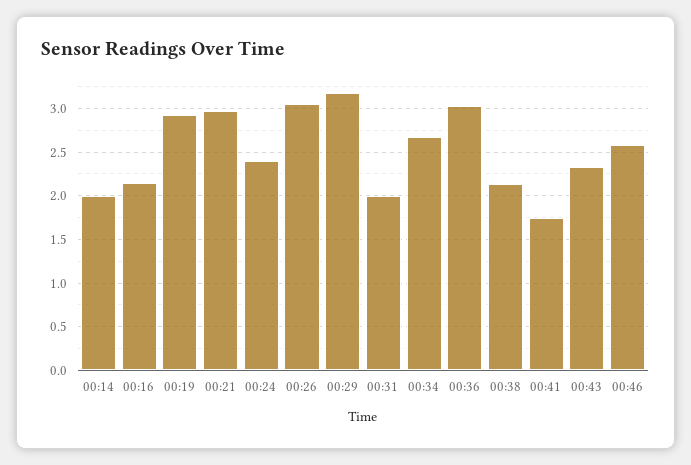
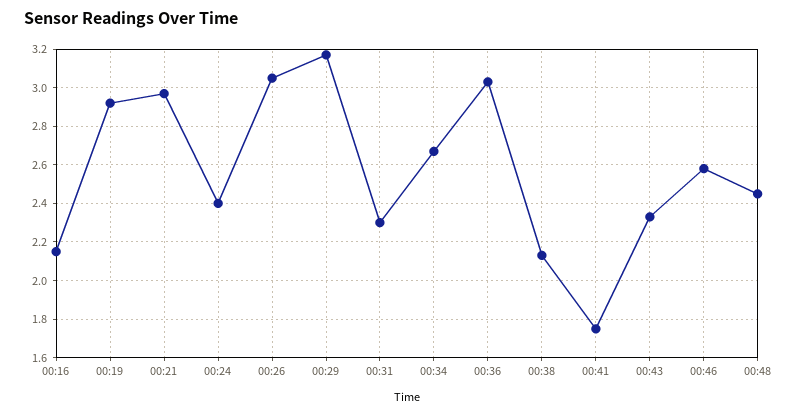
00:14: 2 -> none
00:31: 2 -> 2.3
00:48: none -> 2.45

